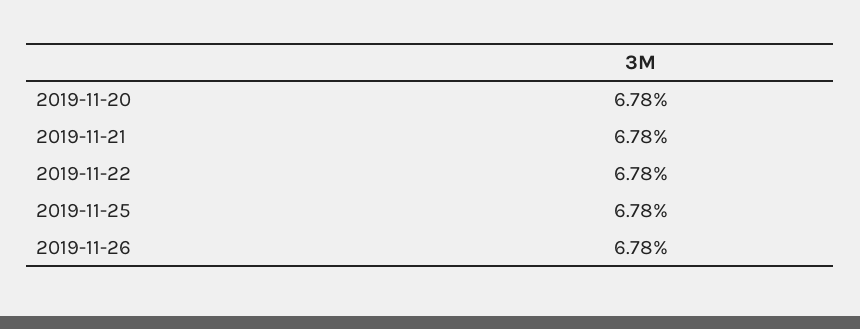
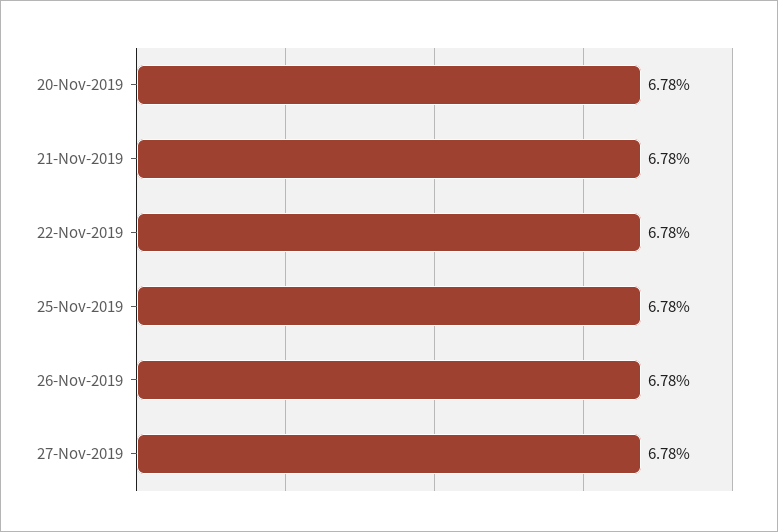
27-Nov-2019: none -> 6.78

